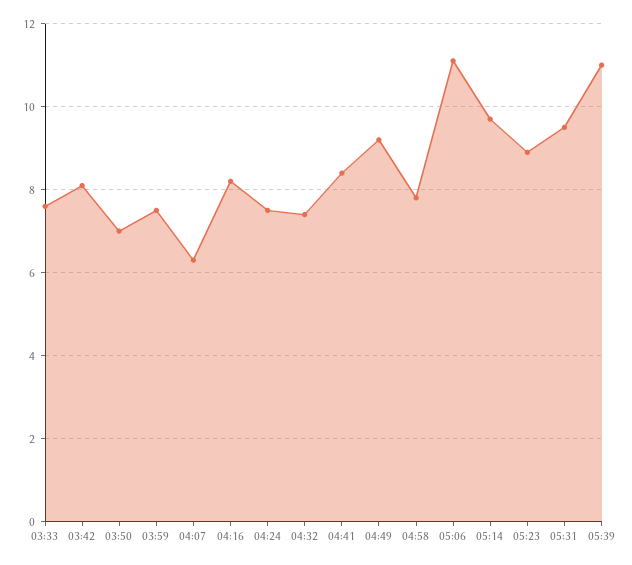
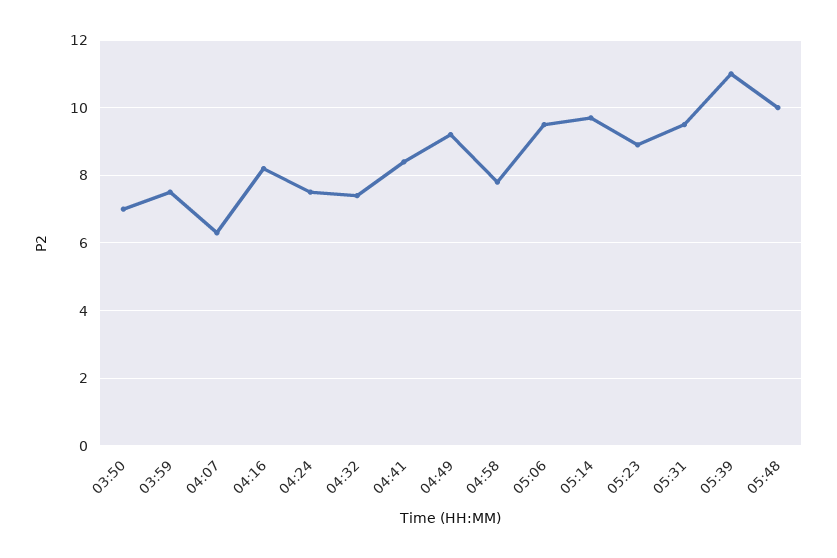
03:33: 7.5 -> none
03:42: 8 -> none
05:06: 11 -> 9.5
05:48: none -> 10

